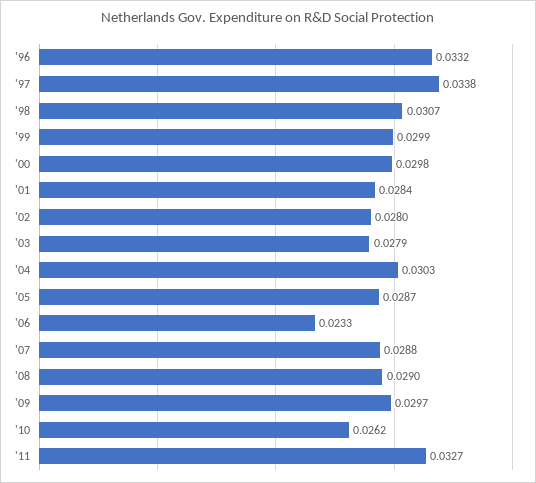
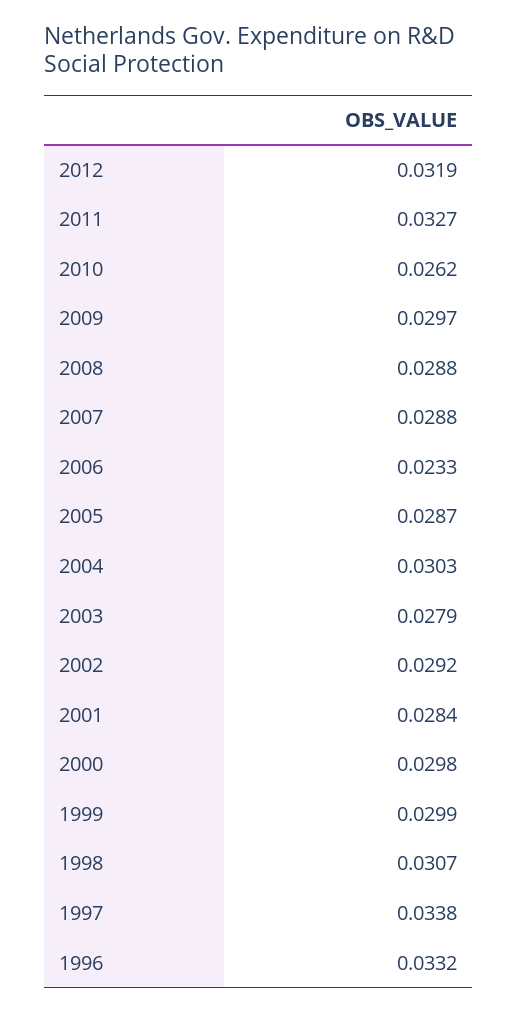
'02: 0.028 -> 0.0292
'08: 0.029 -> 0.0288
2012: none -> 0.0319

